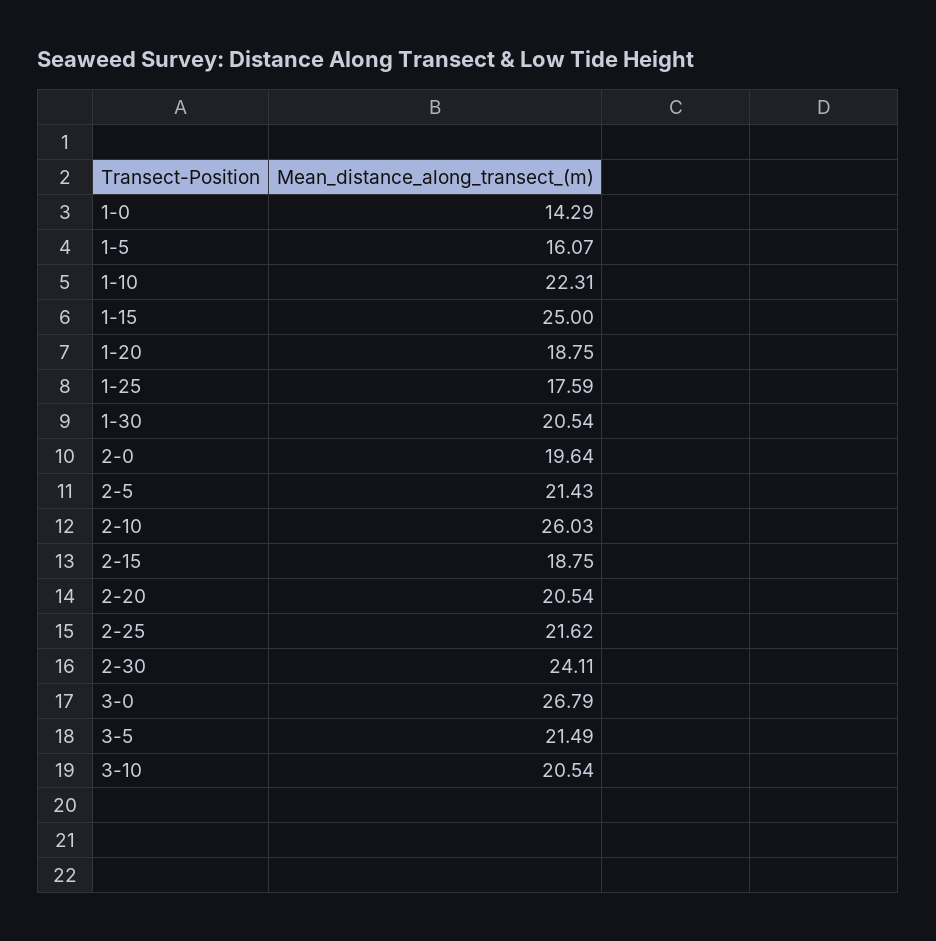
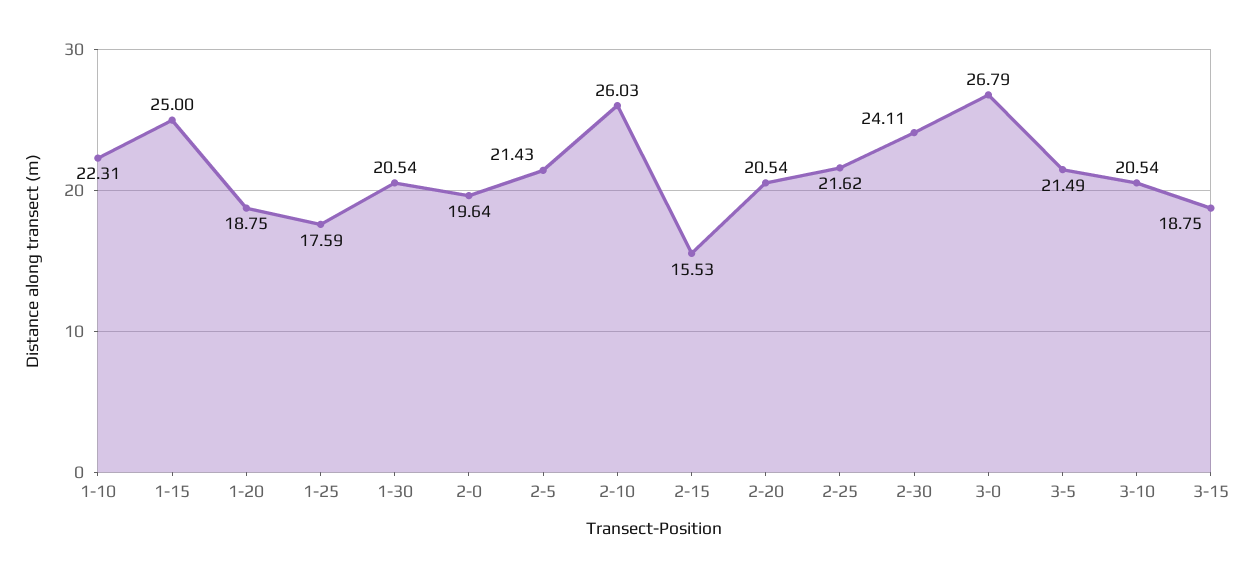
1-0: 14.29 -> none
1-5: 16.07 -> none
2-15: 18.75 -> 15.53
3-15: none -> 18.75

